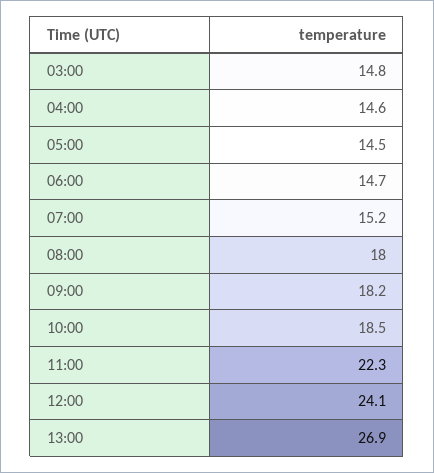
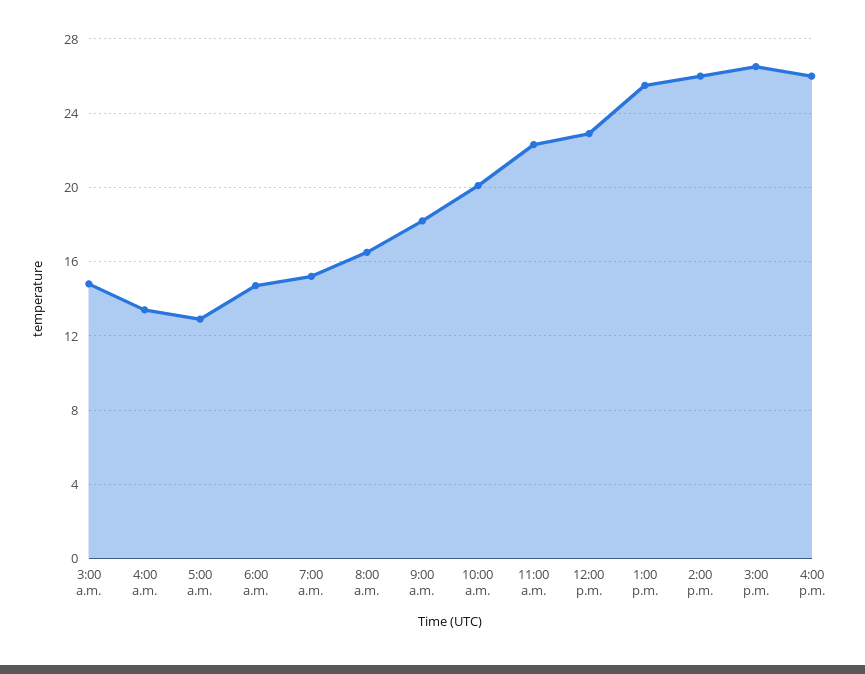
04:00: 14.6 -> 13.5
05:00: 14.5 -> 13
08:00: 18 -> 16.5
10:00: 18.5 -> 20
12:00: 24.1 -> 23
13:00: 26.9 -> 25.5
2:00 p.m.: none -> 26
3:00 p.m.: none -> 26.5
4:00 p.m.: none -> 26

